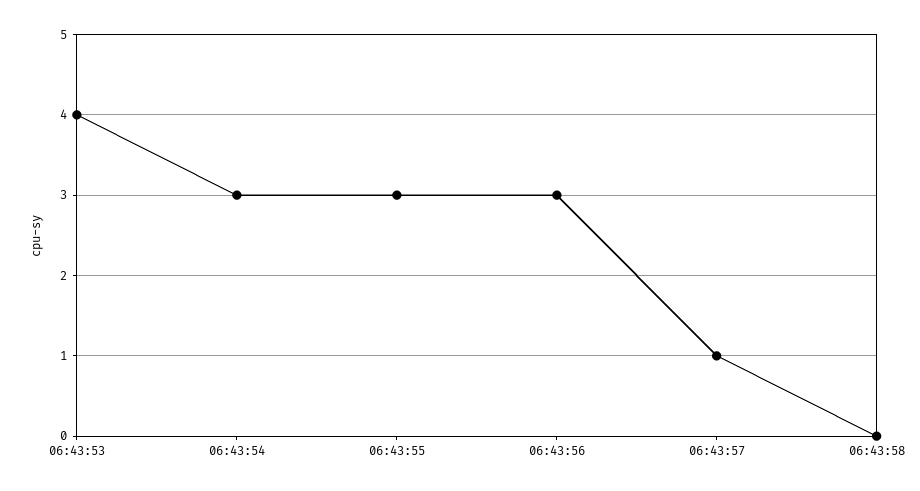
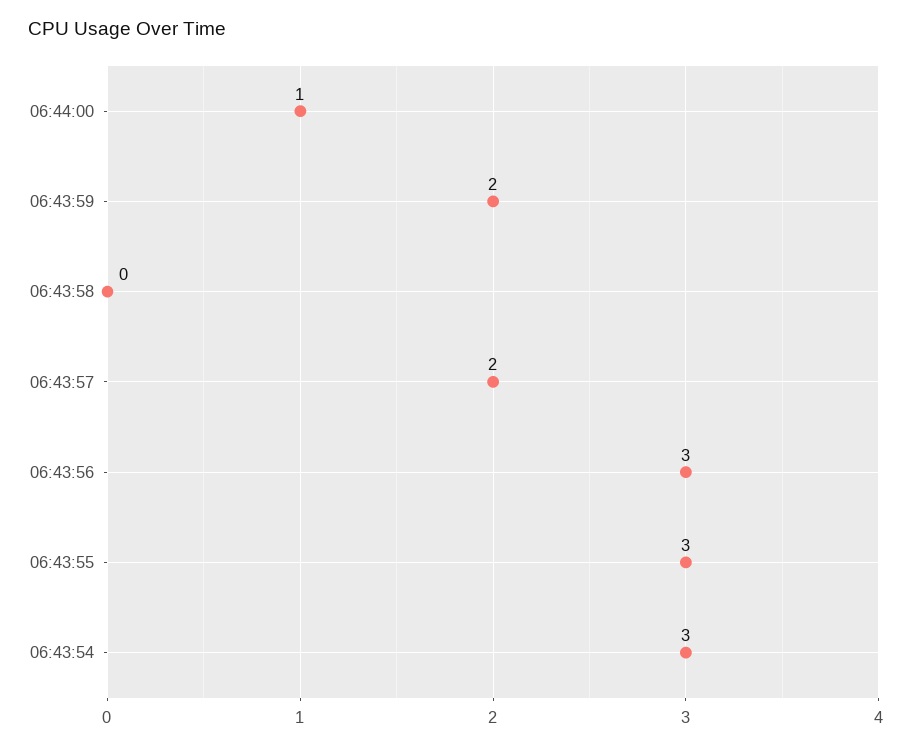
06:43:53: 4 -> none
06:43:57: 1 -> 2
06:44:00: none -> 1
06:43:59: none -> 2

